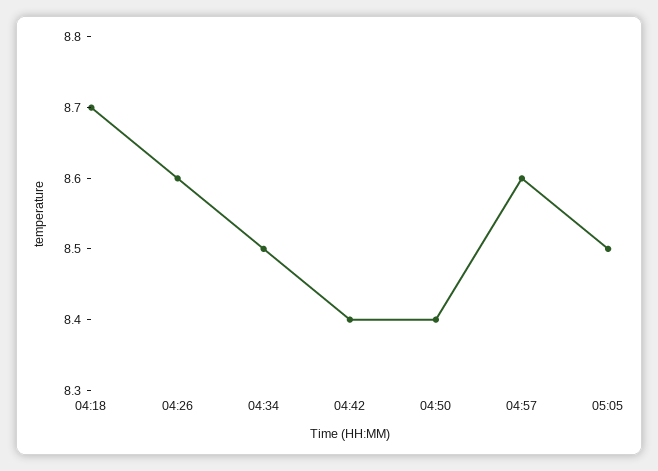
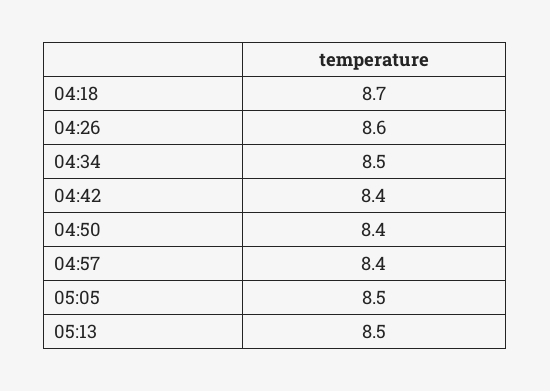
04:57: 8.6 -> 8.4
05:13: none -> 8.5

